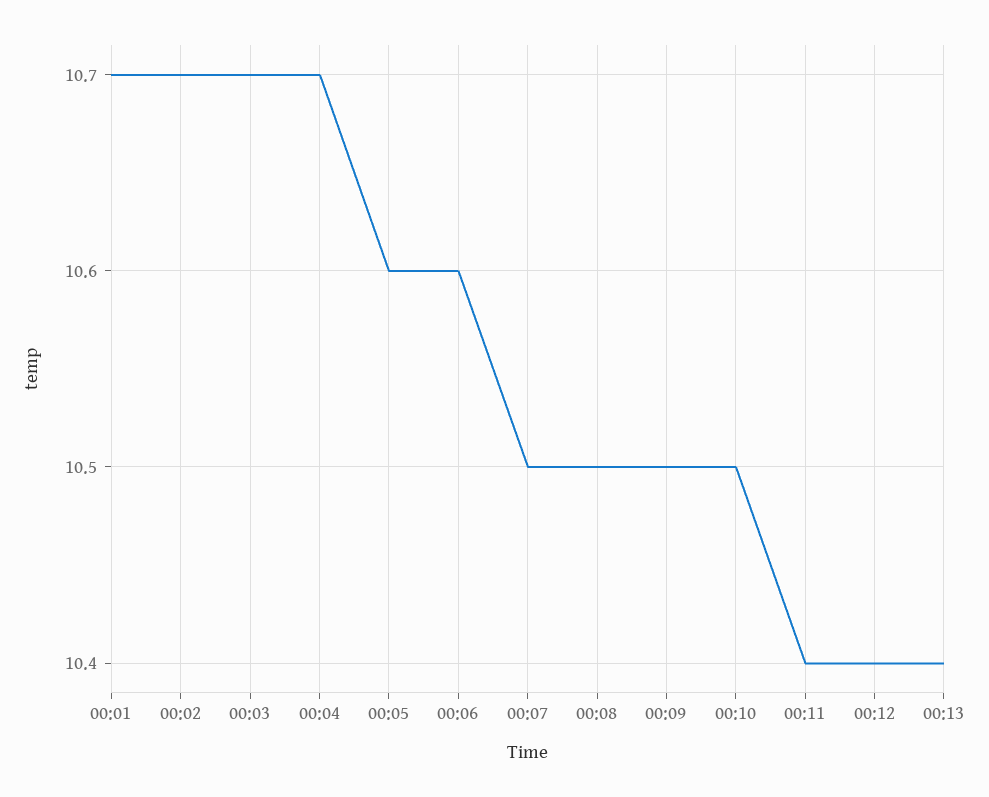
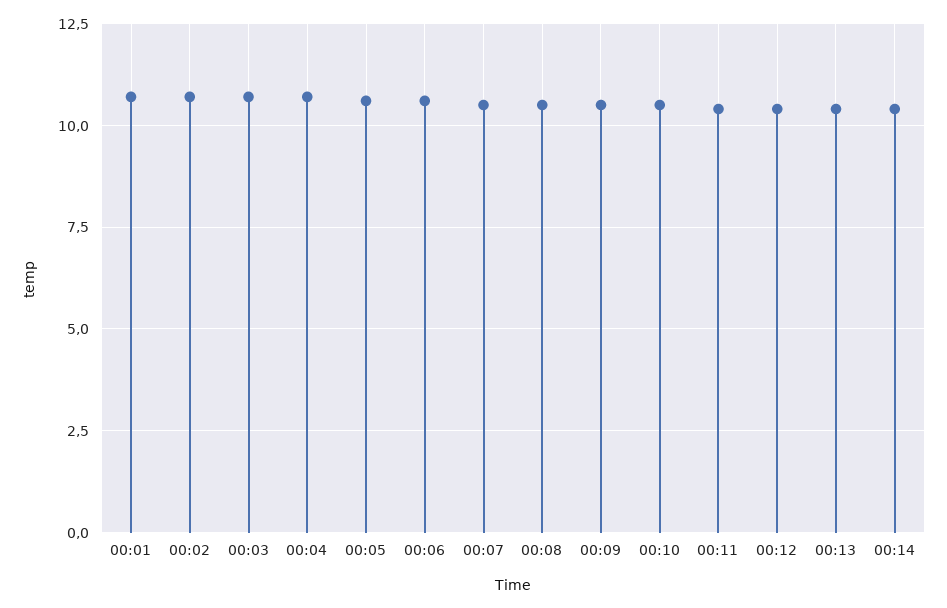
00:14: none -> 10.5

